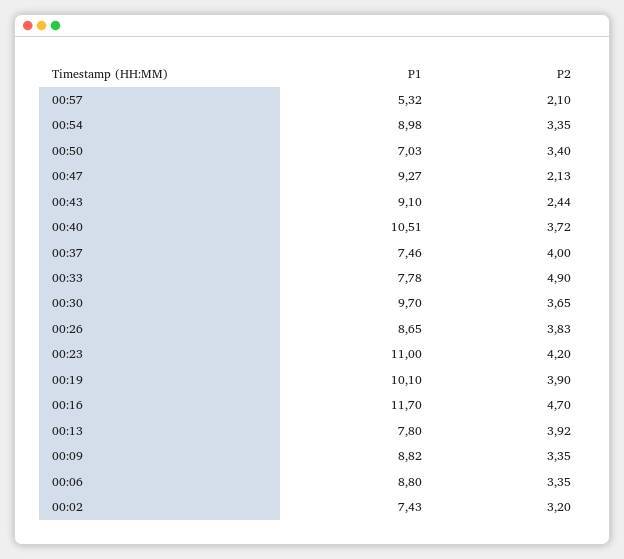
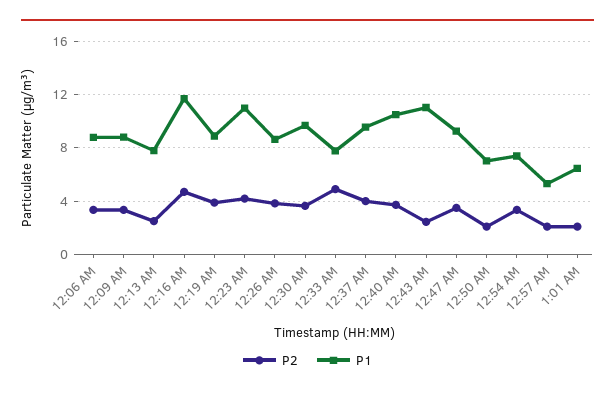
P1, 00:54: 8.98 -> 7.5
P2, 00:50: 3.4 -> 2
P2, 00:47: 2.13 -> 3.5
P1, 00:43: 9.1 -> 11
P1, 00:37: 7.46 -> 9.5
P1, 00:19: 10.1 -> 9
P2, 00:13: 3.92 -> 2.5
P1, 00:02: 7.43 -> none
P2, 00:02: 3.2 -> none
P2, 1:01 AM: none -> 2
P1, 1:01 AM: none -> 6.5

